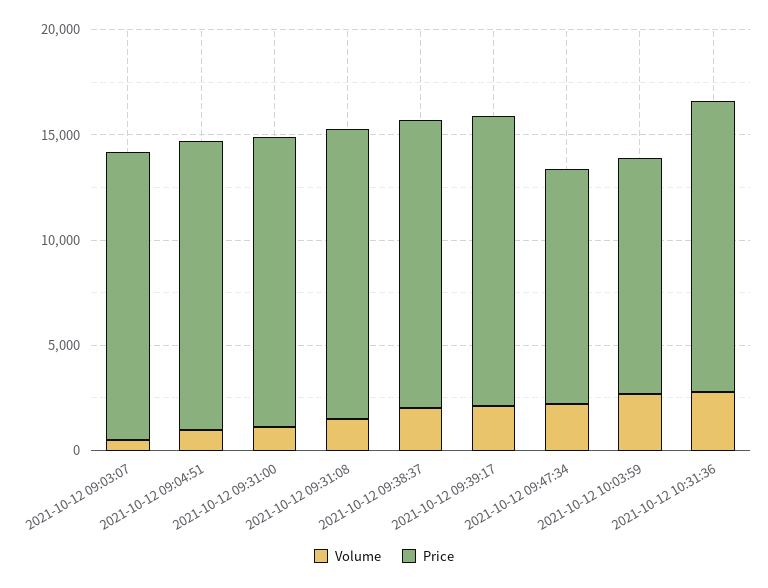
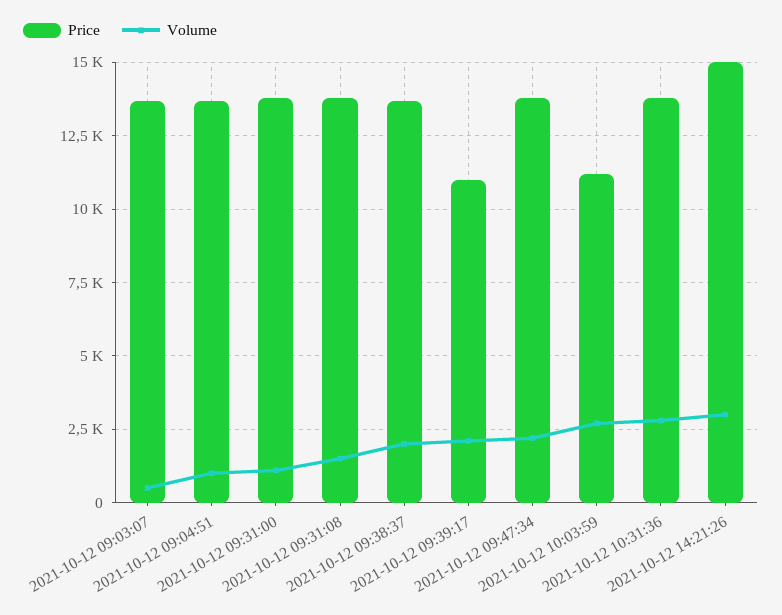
Price, 2021-10-12 09:39:17: 14000 -> 11000
Price, 2021-10-12 09:47:34: 11000 -> 13750
Price, 2021-10-12 14:21:26: none -> 15000
Volume, 2021-10-12 14:21:26: none -> 3000

